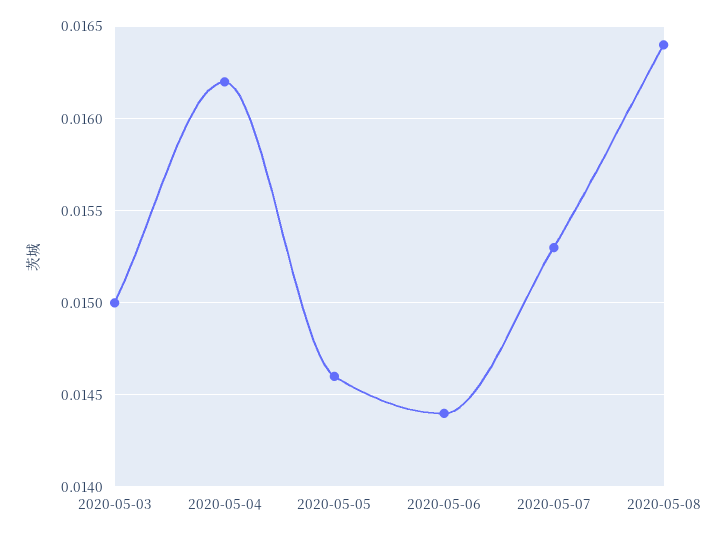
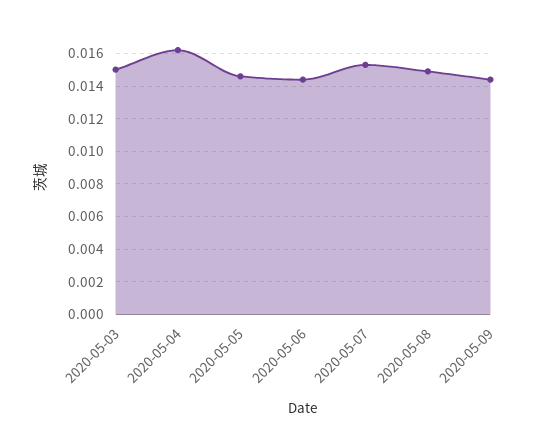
2020-05-08: 0.0164 -> 0.015
2020-05-09: none -> 0.0145

